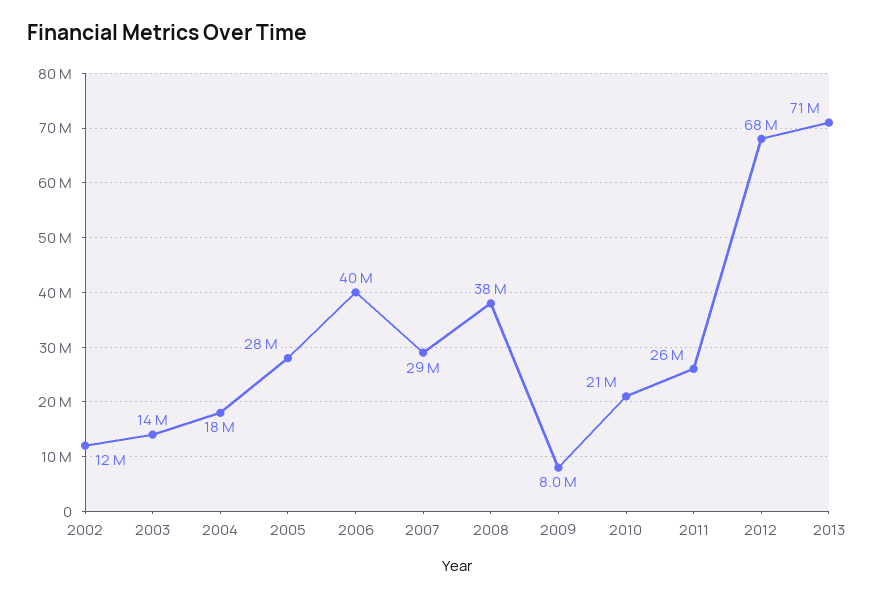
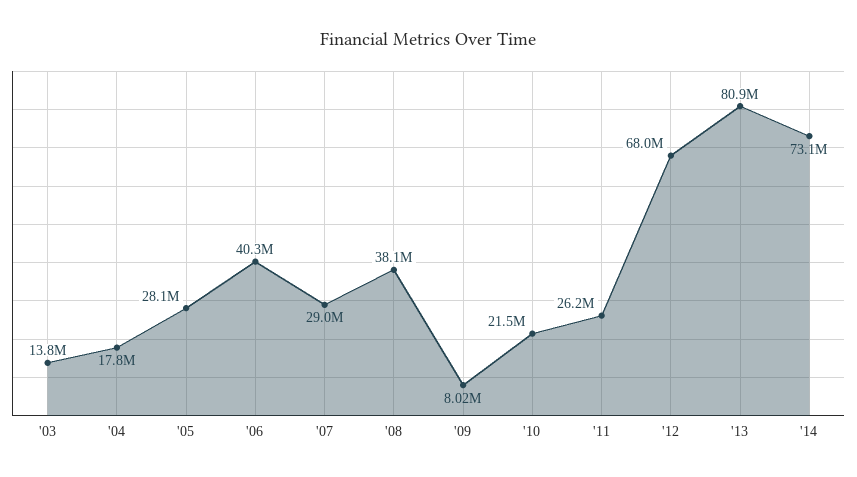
2002: 12000000 -> none
2013: 71000000 -> 80900000
'14: none -> 73100000

